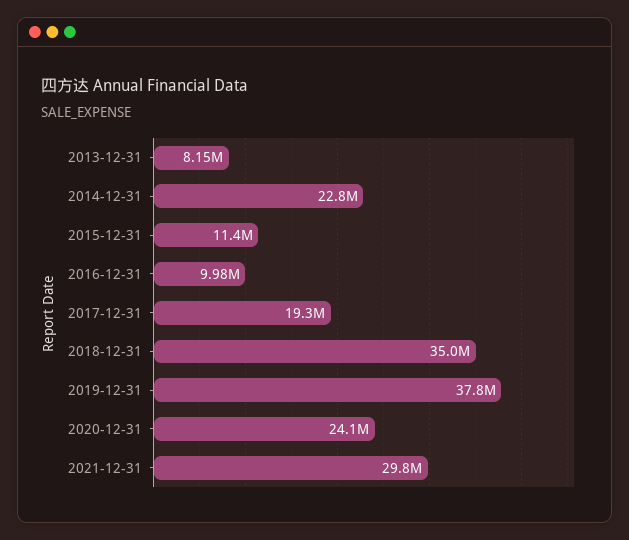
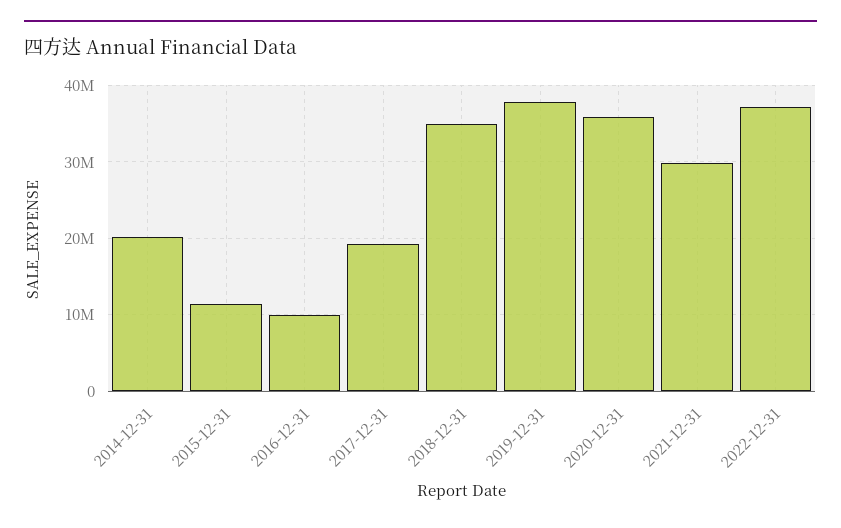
2013-12-31: 8150000 -> none
2014-12-31: 22800000 -> 20000000
2020-12-31: 24100000 -> 36000000
2022-12-31: none -> 37000000

